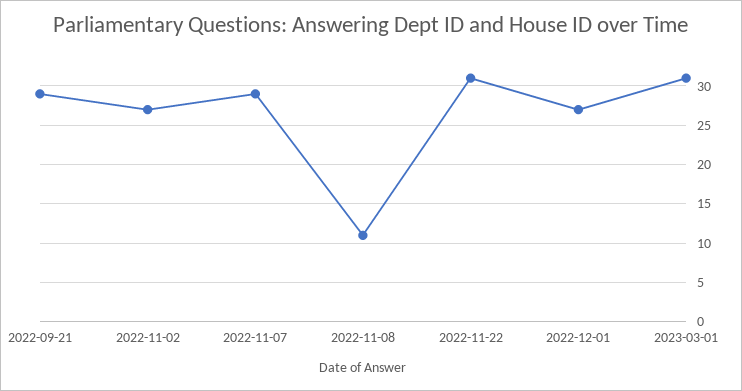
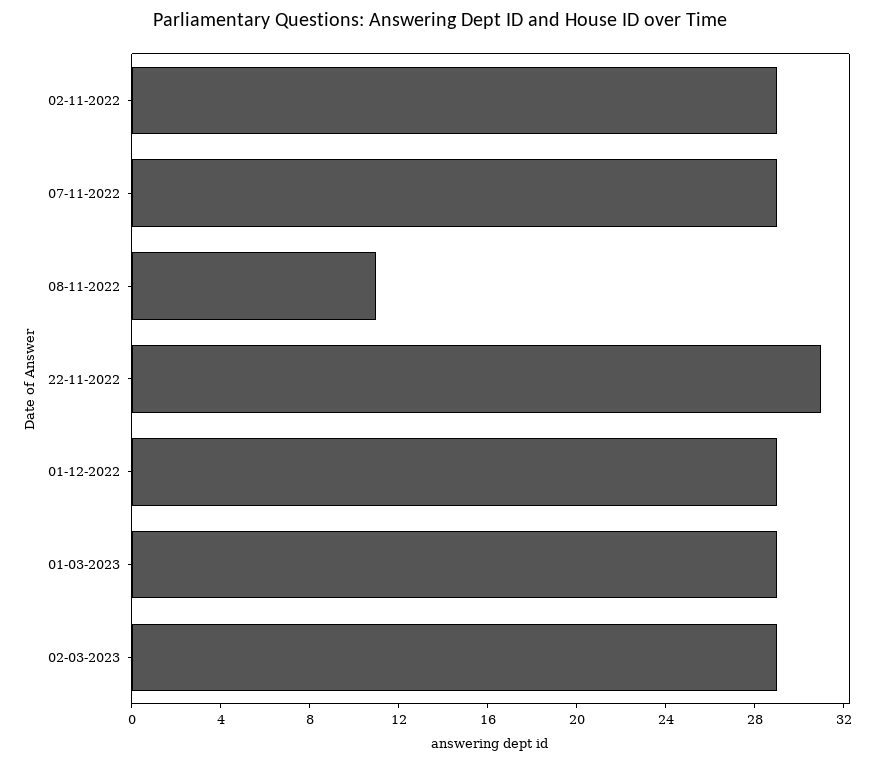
2022-09-21: 29 -> none
2022-11-02: 27 -> 29
2022-12-01: 27 -> 29
2023-03-01: 31 -> 29
02-03-2023: none -> 29

